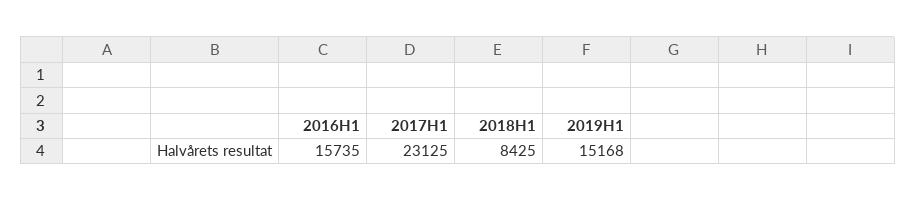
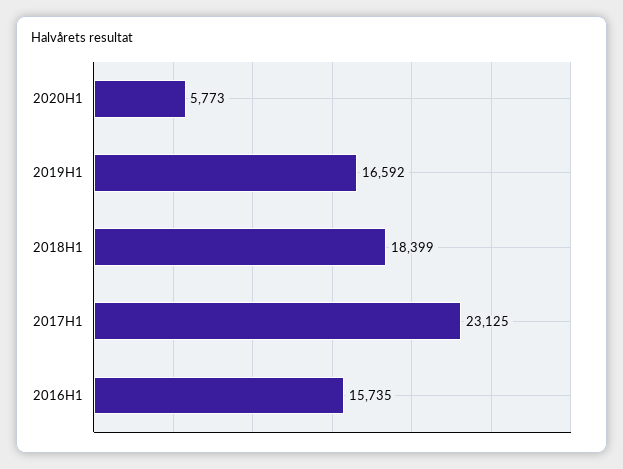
2018H1: 8425 -> 18399
2019H1: 15168 -> 16592
2020H1: none -> 5773

